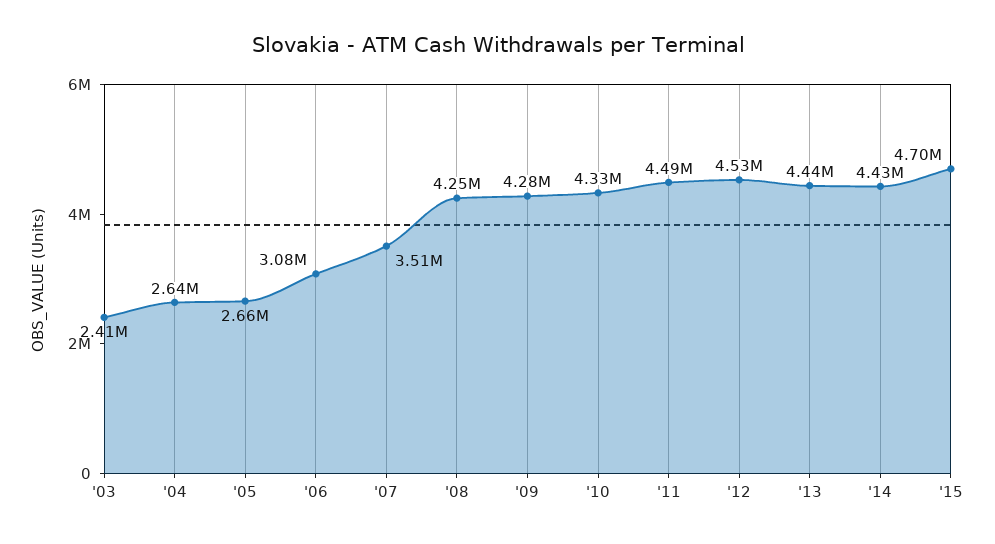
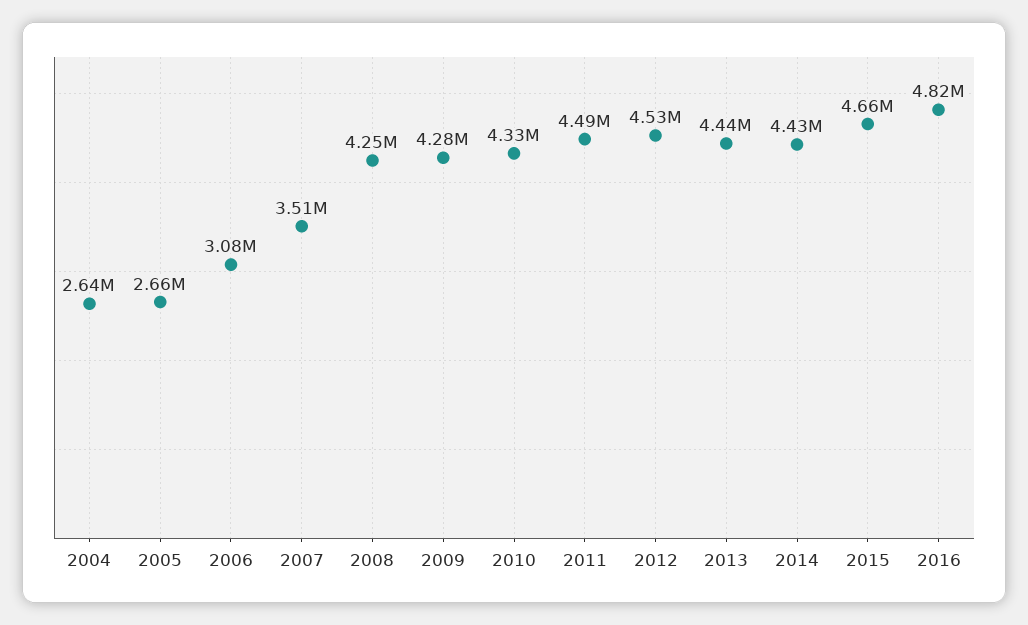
'03: 2410000 -> none
'15: 4700000 -> 4660000
2016: none -> 4820000

